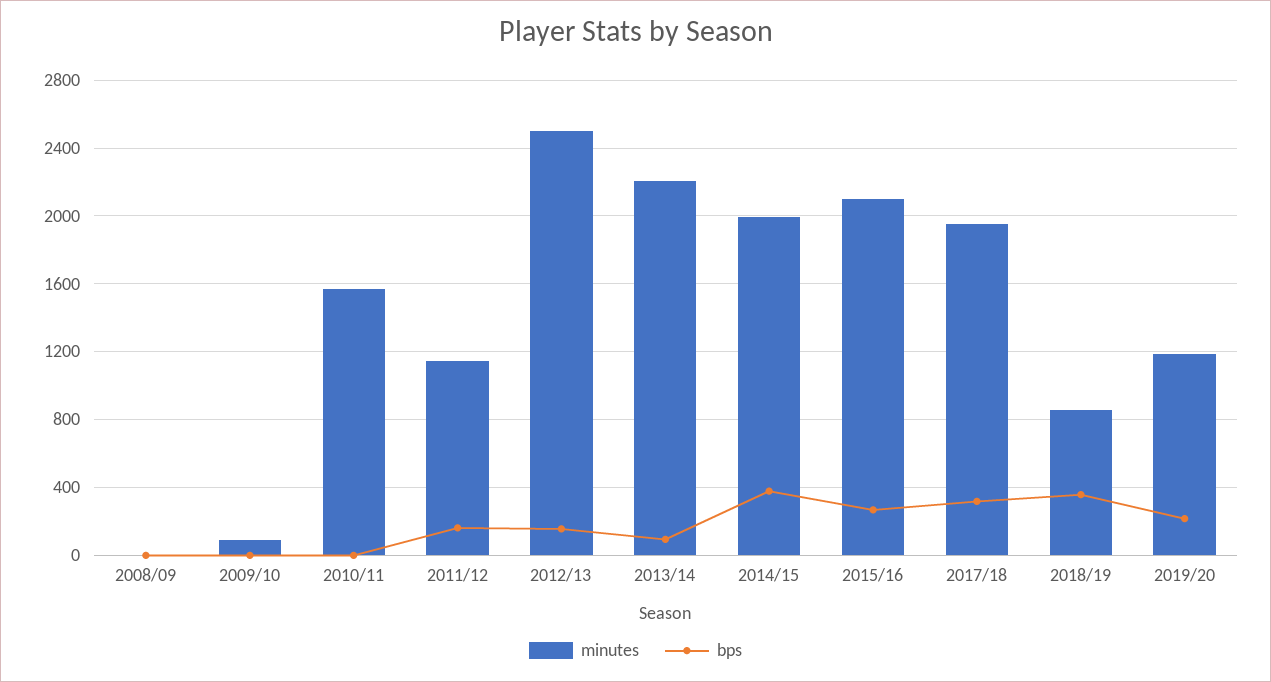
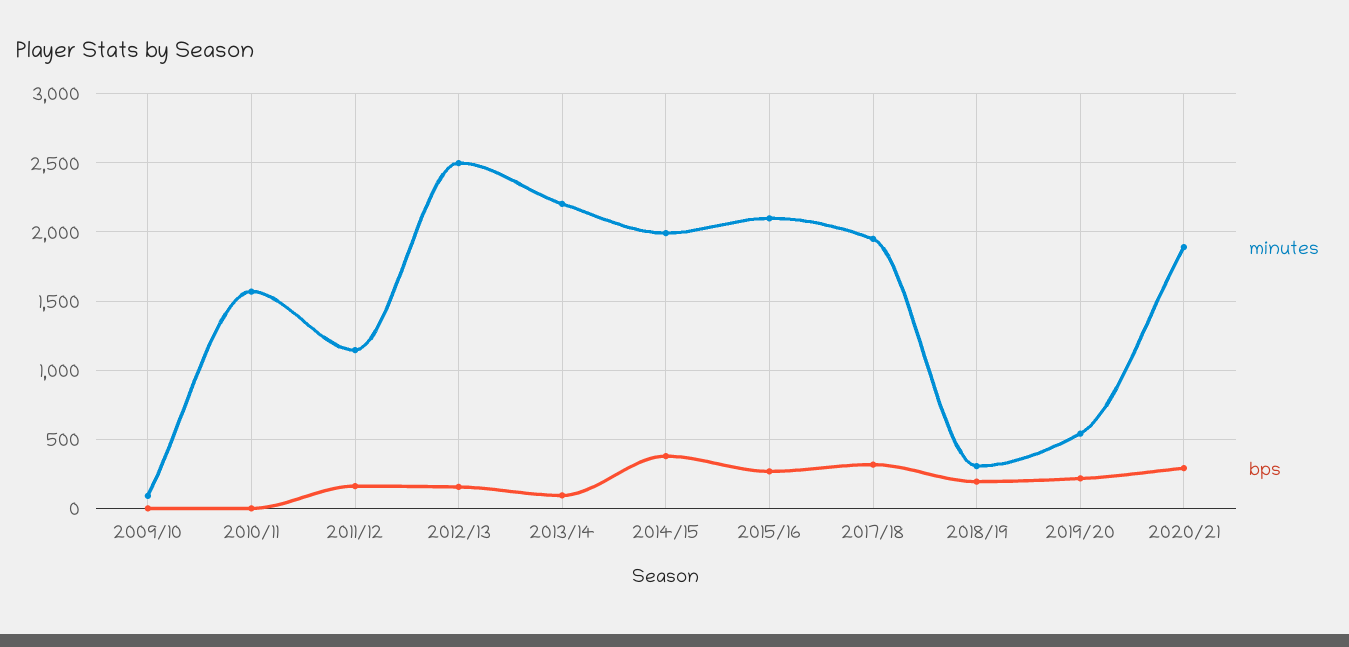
minutes, 2008/09: 0 -> none
bps, 2008/09: 0 -> none
minutes, 2018/19: 850 -> 300
bps, 2018/19: 350 -> 200
minutes, 2019/20: 1200 -> 550
minutes, 2020/21: none -> 1900
bps, 2020/21: none -> 300

